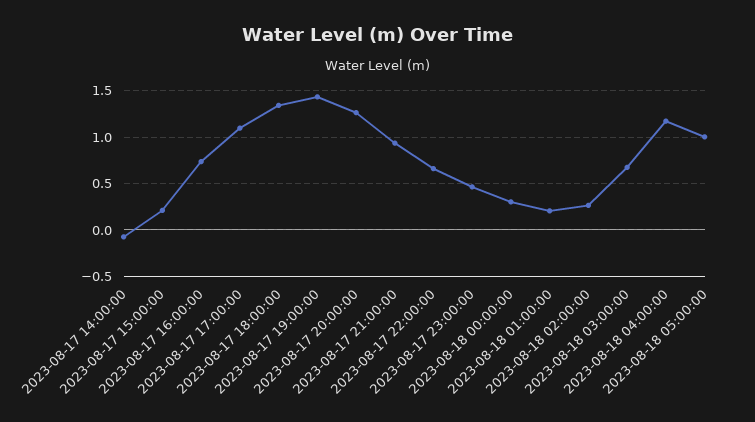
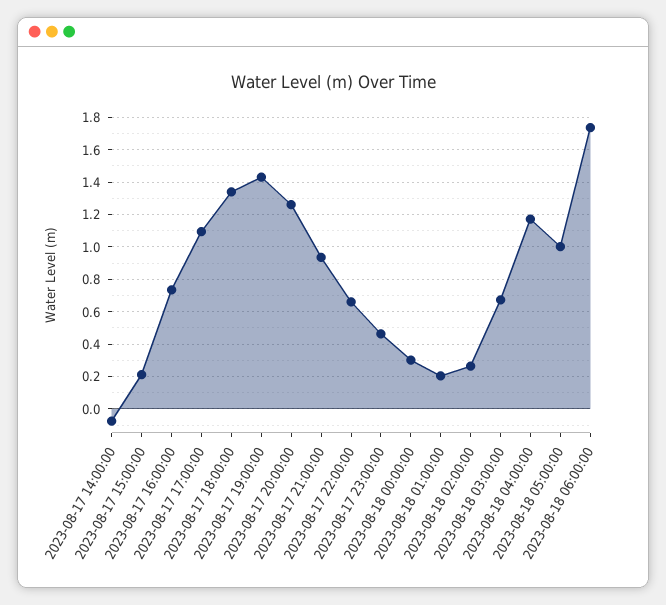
2023-08-18 06:00:00: none -> 1.75

